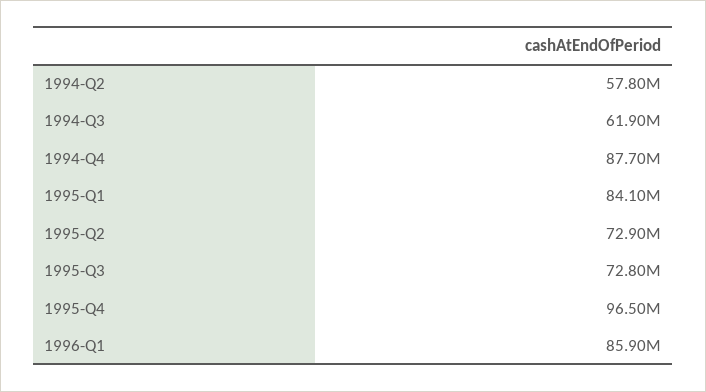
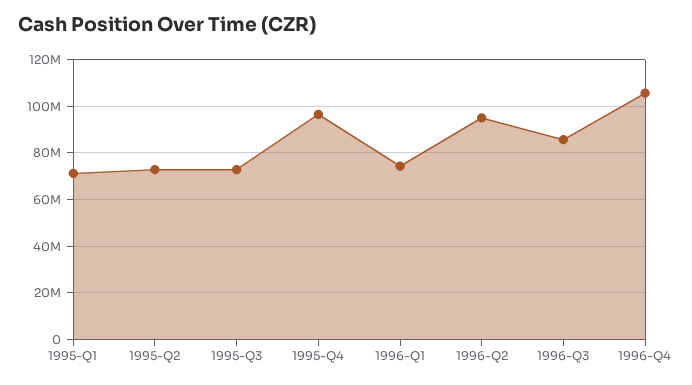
1994-Q2: 57800000 -> none
1994-Q3: 61900000 -> none
1994-Q4: 87700000 -> none
1995-Q1: 84100000 -> 70000000
1996-Q1: 85900000 -> 75000000
1996-Q2: none -> 95000000
1996-Q3: none -> 85000000
1996-Q4: none -> 105000000

